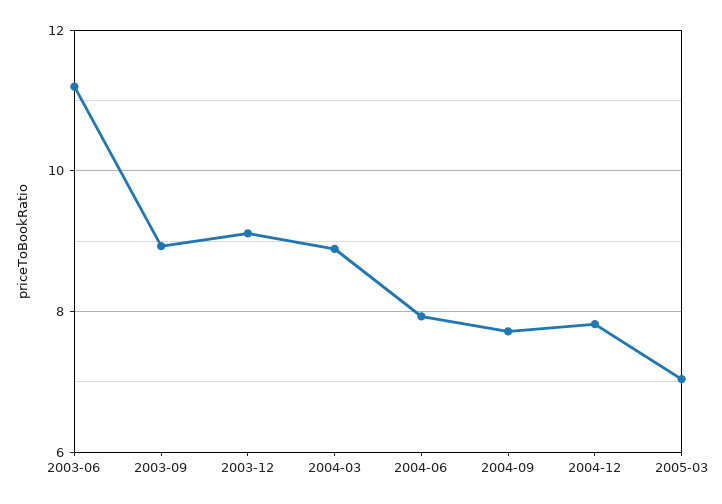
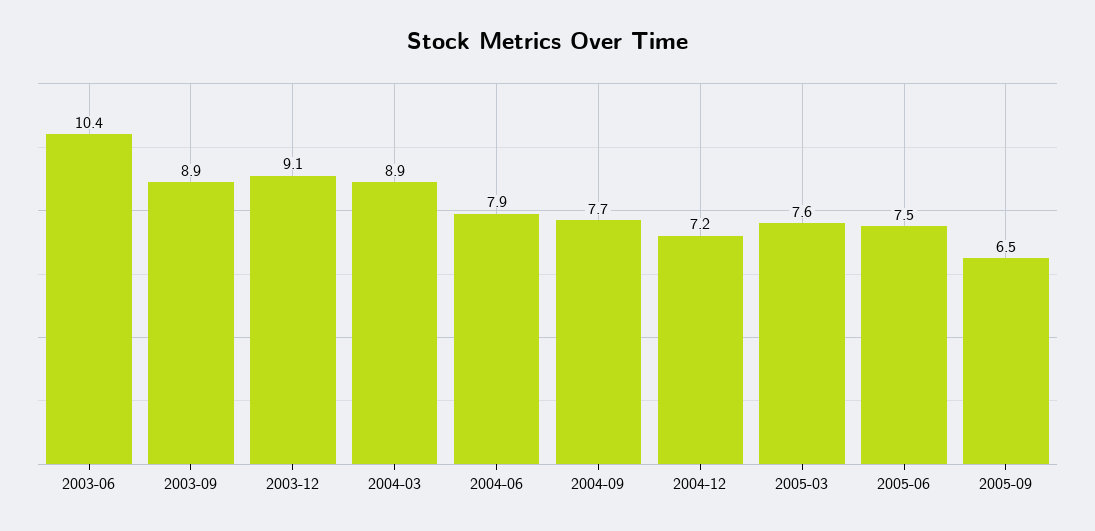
2003-06: 11.2 -> 10.4
2004-12: 7.8 -> 7.2
2005-03: 7 -> 7.6
2005-06: none -> 7.5
2005-09: none -> 6.5

